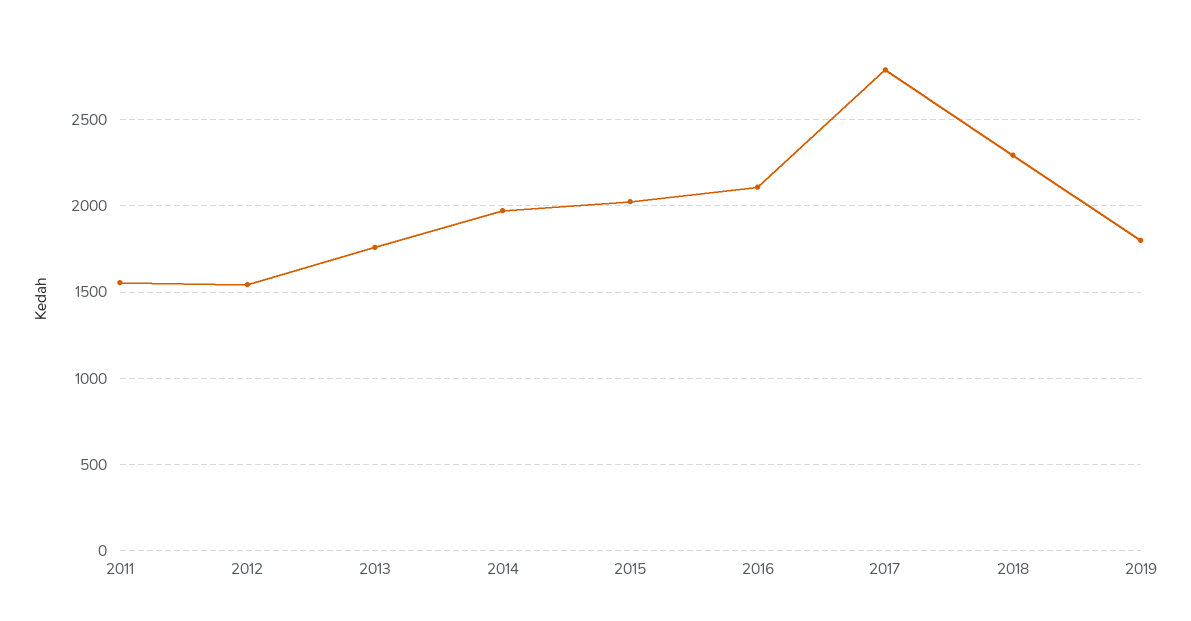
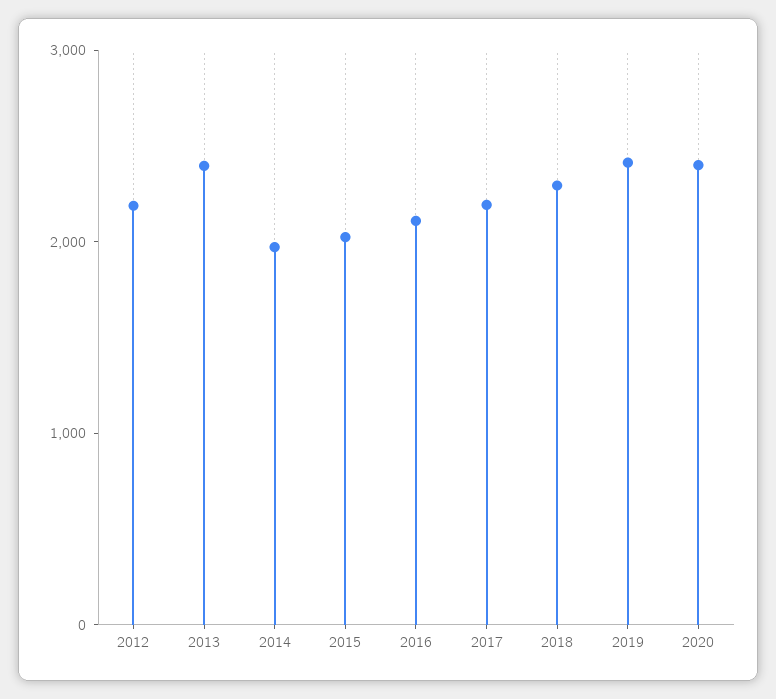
2011: 1550 -> none
2012: 1550 -> 2200
2013: 1750 -> 2400
2017: 2800 -> 2200
2019: 1800 -> 2400
2020: none -> 2400

